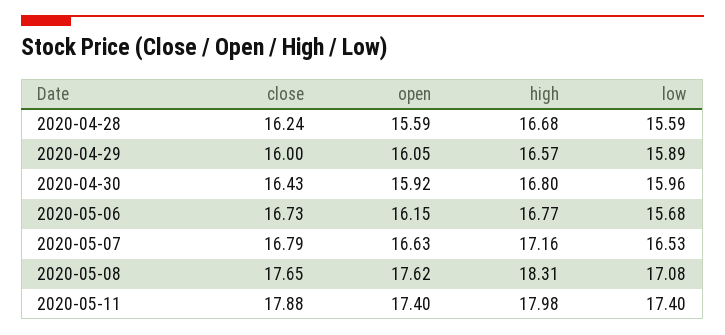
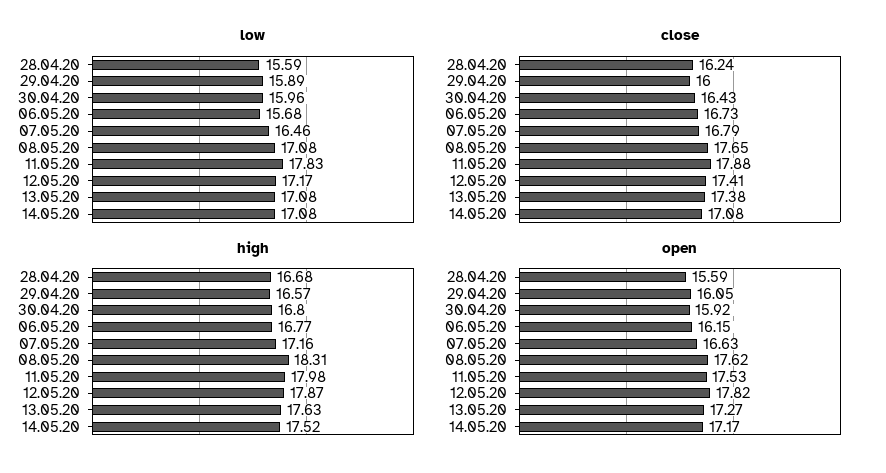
low, 2020-05-07: 16.53 -> 16.46
open, 2020-05-11: 17.4 -> 17.53
low, 2020-05-11: 17.4 -> 17.83
low, 12.05.20: none -> 17.17
low, 13.05.20: none -> 17.08
low, 14.05.20: none -> 17.08
close, 12.05.20: none -> 17.41
close, 13.05.20: none -> 17.38
close, 14.05.20: none -> 17.08
high, 12.05.20: none -> 17.87
high, 13.05.20: none -> 17.63
high, 14.05.20: none -> 17.52
open, 12.05.20: none -> 17.82
open, 13.05.20: none -> 17.27
open, 14.05.20: none -> 17.17

